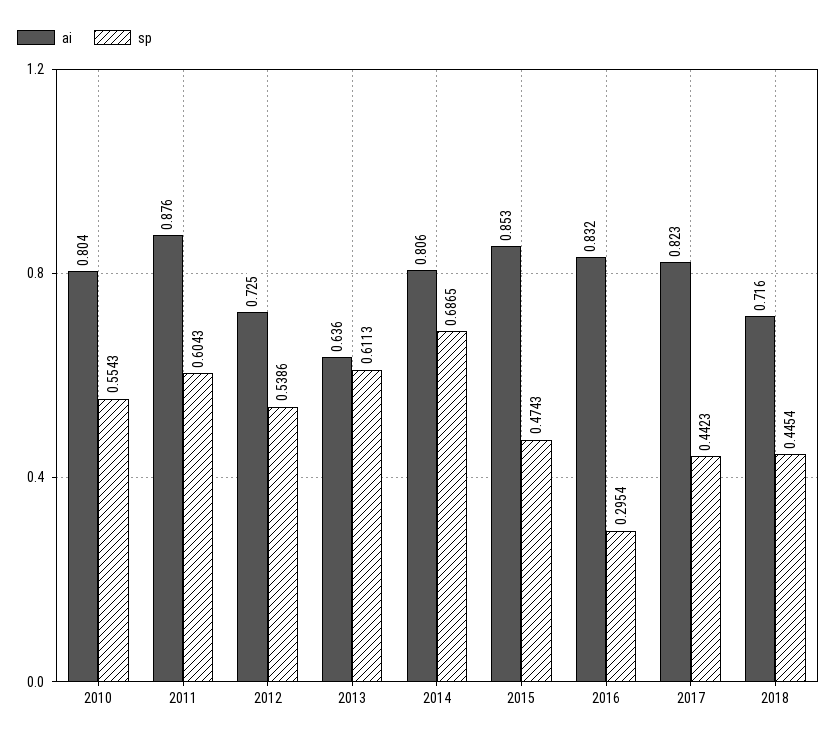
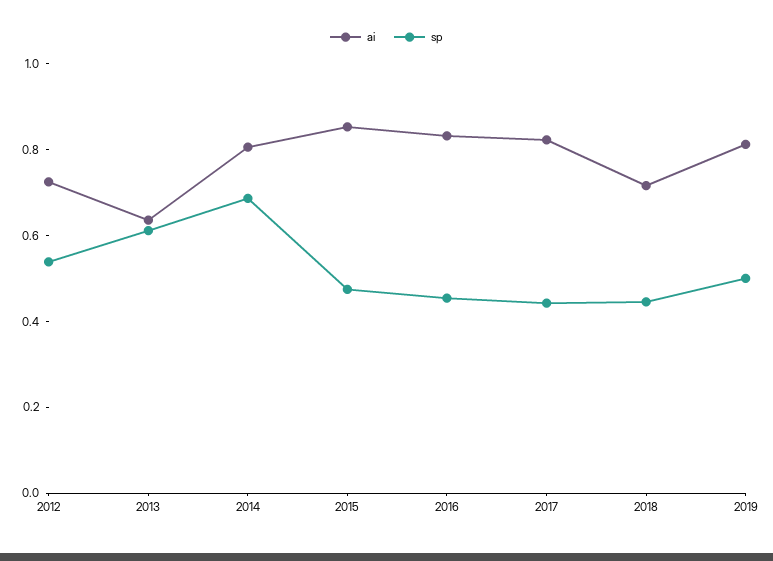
ai, 2010: 0.804 -> none
sp, 2010: 0.5543 -> none
ai, 2011: 0.876 -> none
sp, 2011: 0.6043 -> none
sp, 2016: 0.2954 -> 0.45
ai, 2019: none -> 0.8
sp, 2019: none -> 0.5

